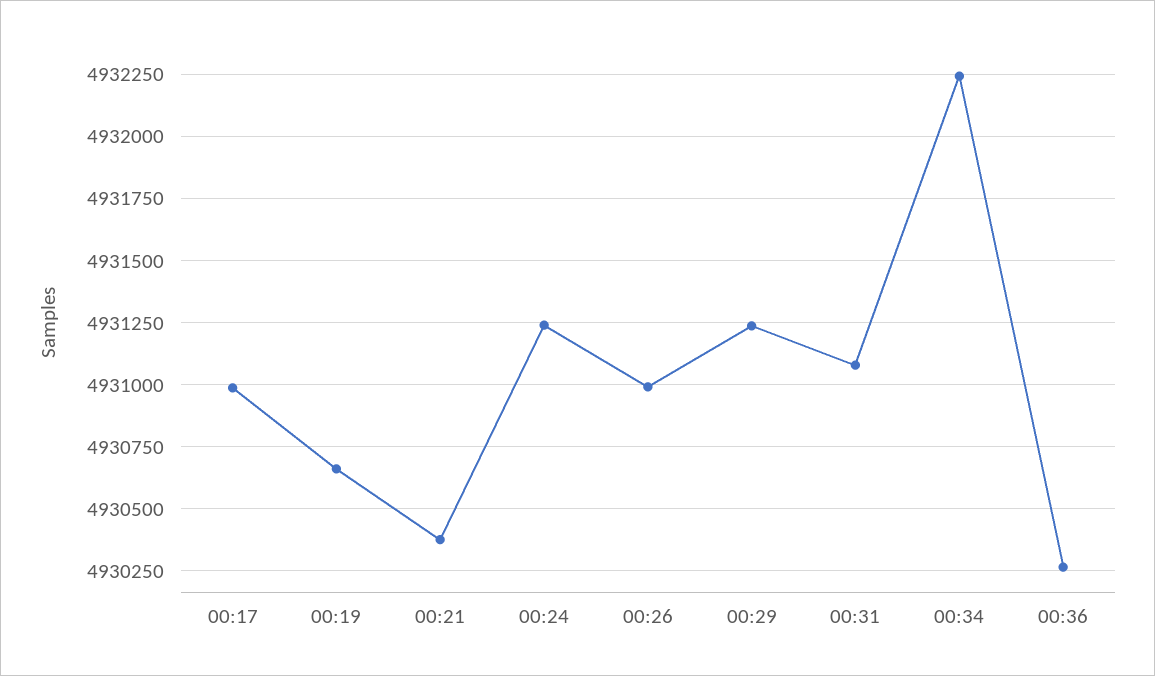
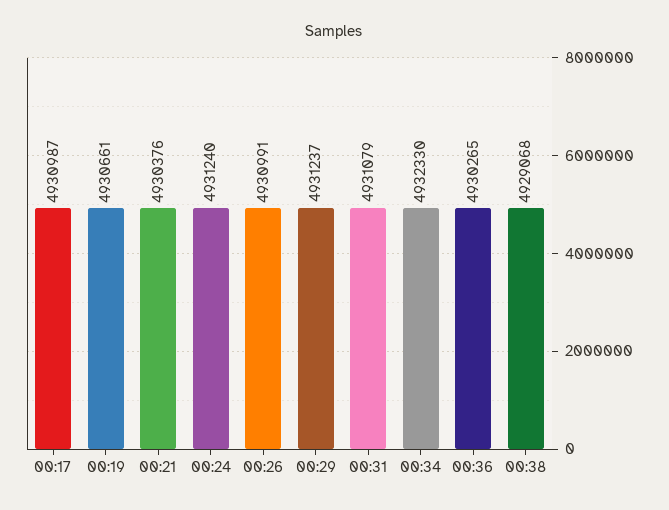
00:34: 4932250 -> 4932330
00:38: none -> 4929068

